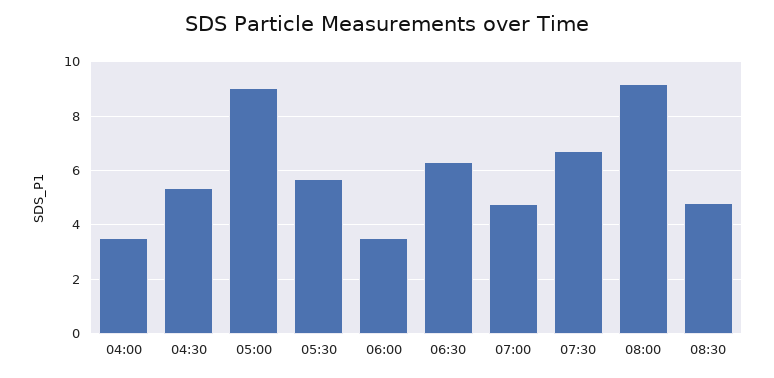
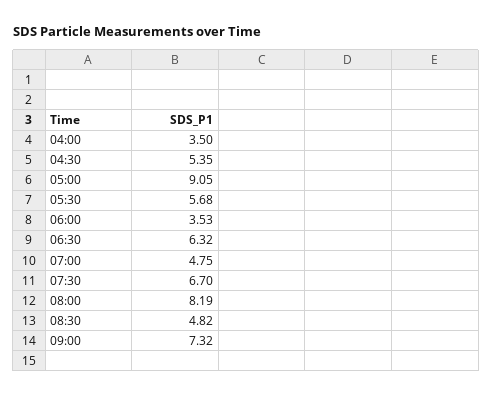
08:00: 9.25 -> 8.19
09:00: none -> 7.32

